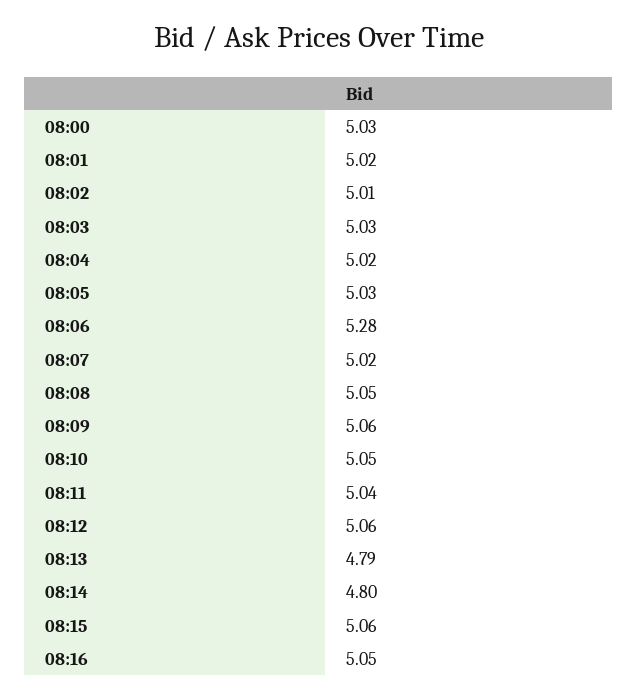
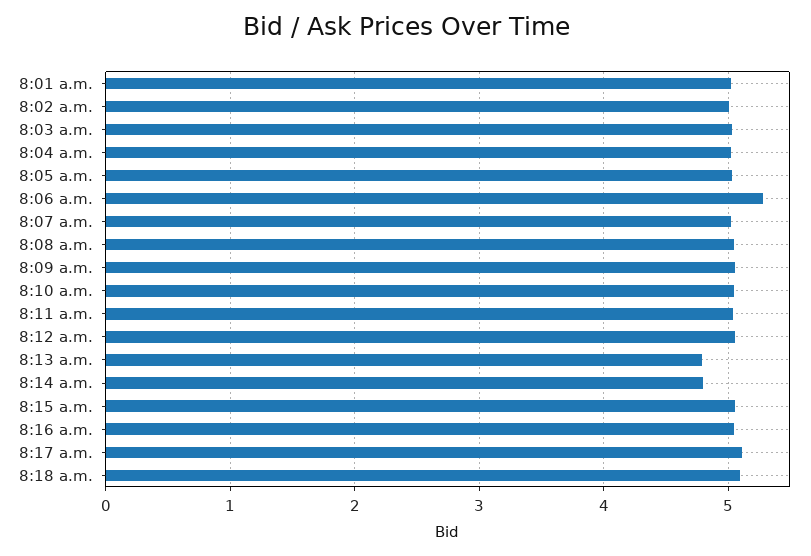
08:00: 5.03 -> none
8:17 a.m.: none -> 5.1
8:18 a.m.: none -> 5.1

